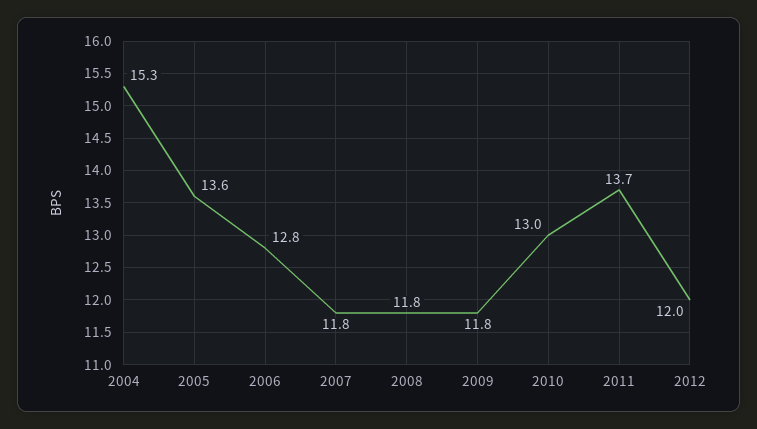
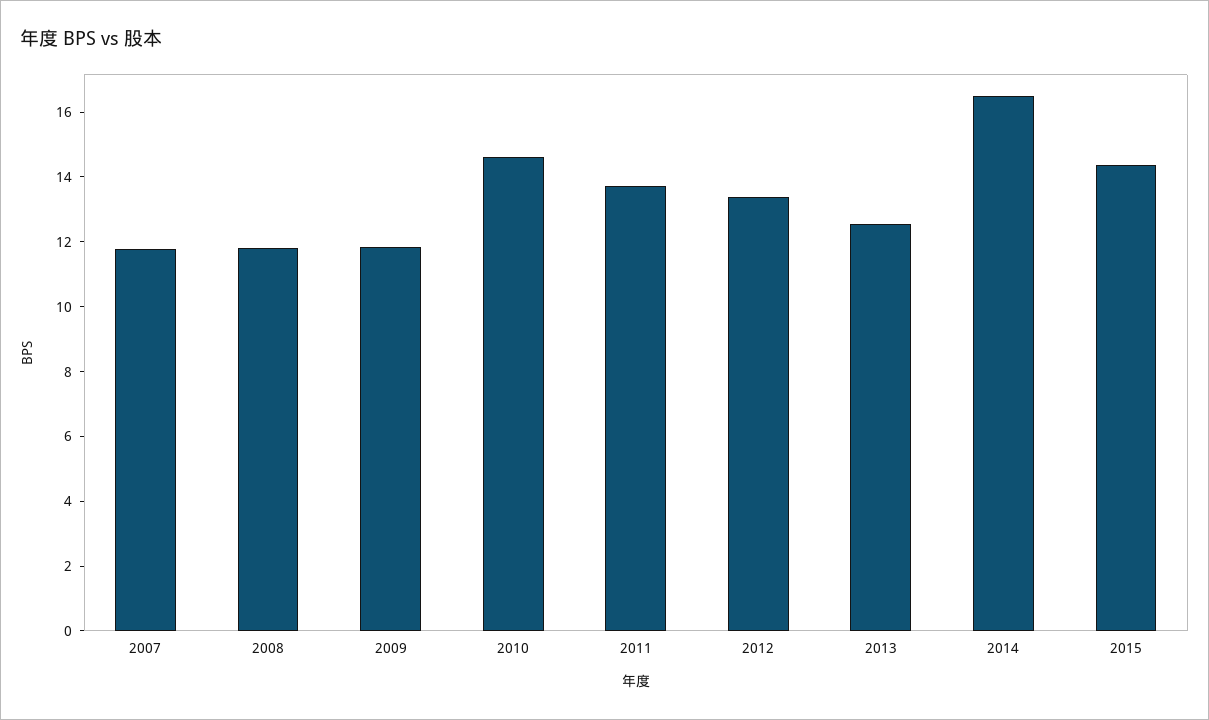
2004: 15.3 -> none
2005: 13.6 -> none
2006: 12.8 -> none
2010: 13 -> 14.5
2012: 12 -> 13.5
2013: none -> 12.5
2014: none -> 16.5
2015: none -> 14.5

